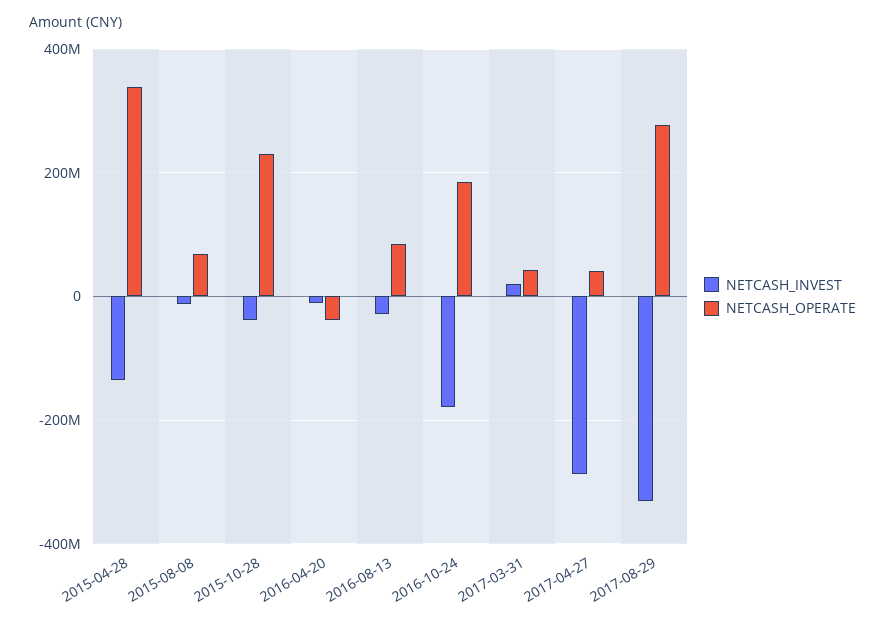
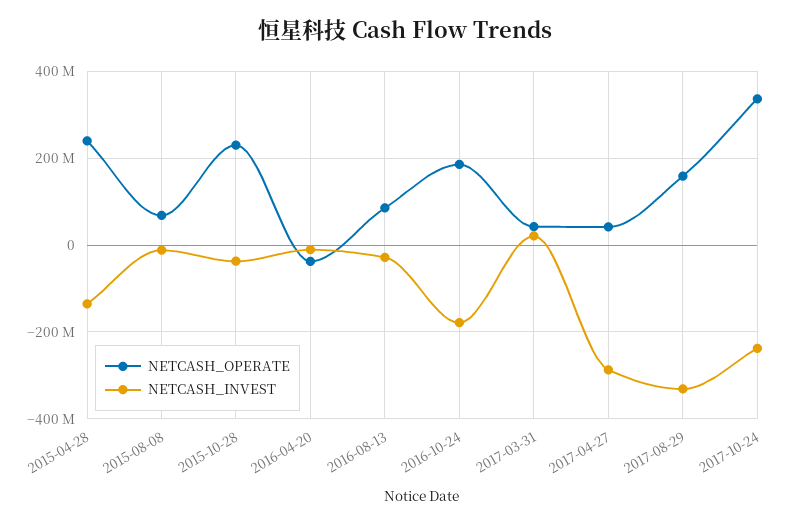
NETCASH_OPERATE, 2015-04-28: 340000000 -> 240000000
NETCASH_OPERATE, 2017-08-29: 280000000 -> 160000000
NETCASH_OPERATE, 2017-10-24: none -> 340000000
NETCASH_INVEST, 2017-10-24: none -> -240000000

